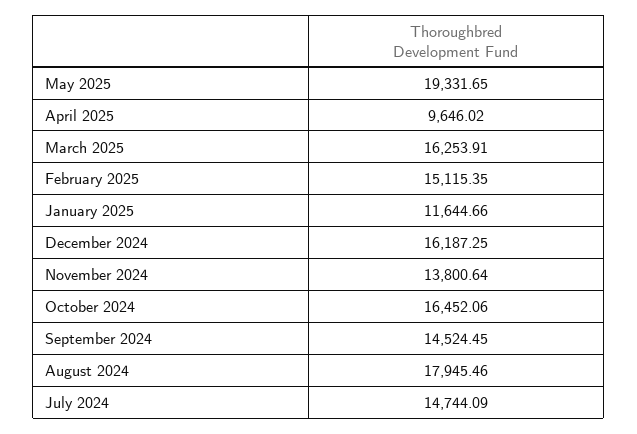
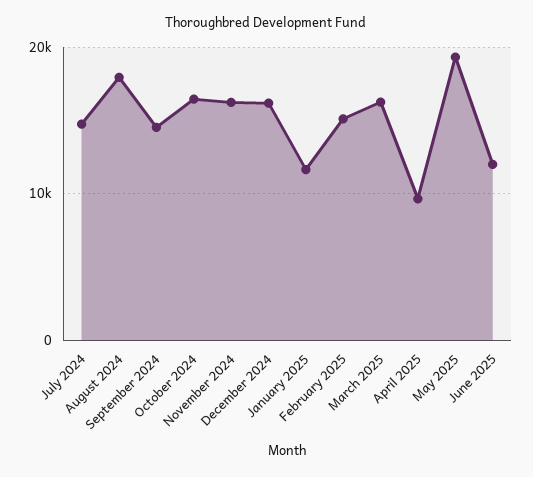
November 2024: 13800.64 -> 16000
June 2025: none -> 12000

